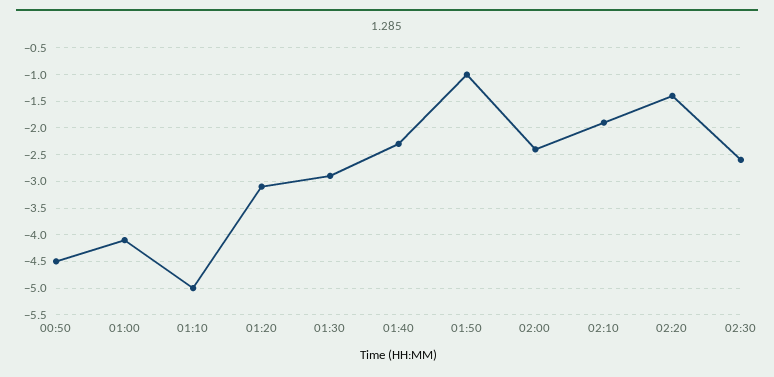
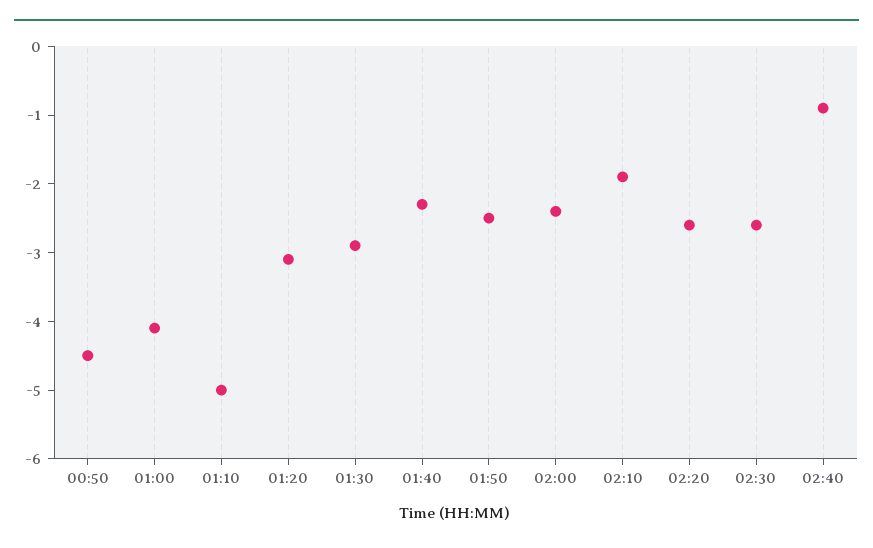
01:50: -1 -> -2.5
02:20: -1.5 -> -2.5
02:40: none -> -1

